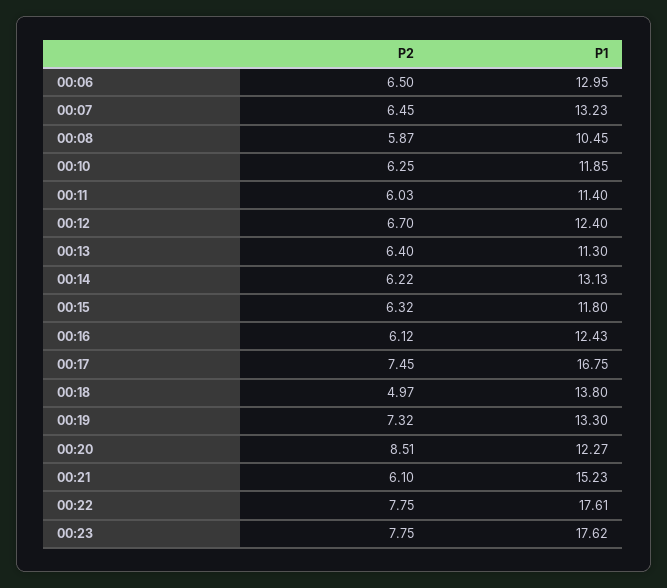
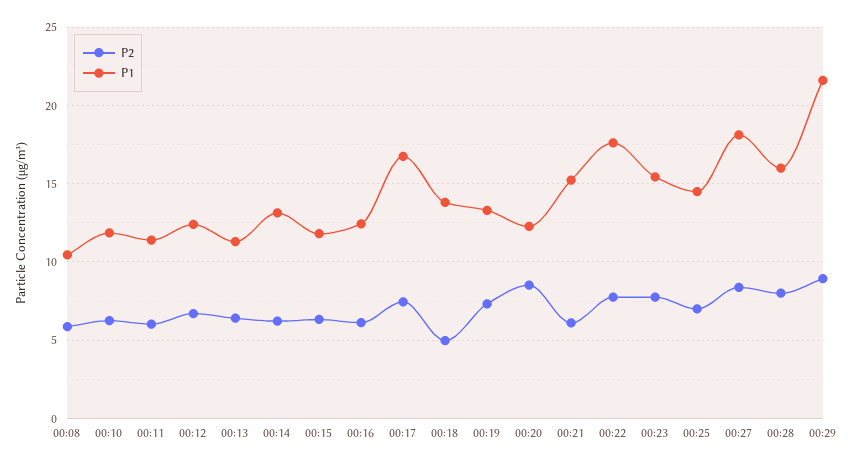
P2, 00:06: 6.5 -> none
P1, 00:06: 12.95 -> none
P2, 00:07: 6.45 -> none
P1, 00:07: 13.23 -> none
P1, 00:23: 17.62 -> 15.5
P2, 00:25: none -> 7
P1, 00:25: none -> 14.5
P2, 00:27: none -> 8.5
P1, 00:27: none -> 18
P2, 00:28: none -> 8
P1, 00:28: none -> 16
P2, 00:29: none -> 9
P1, 00:29: none -> 21.5

